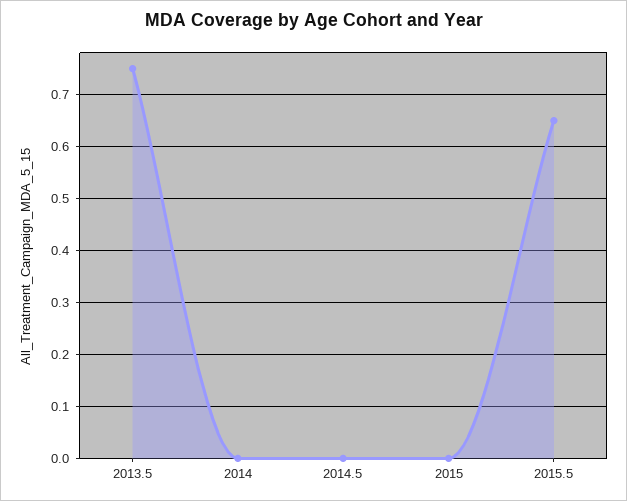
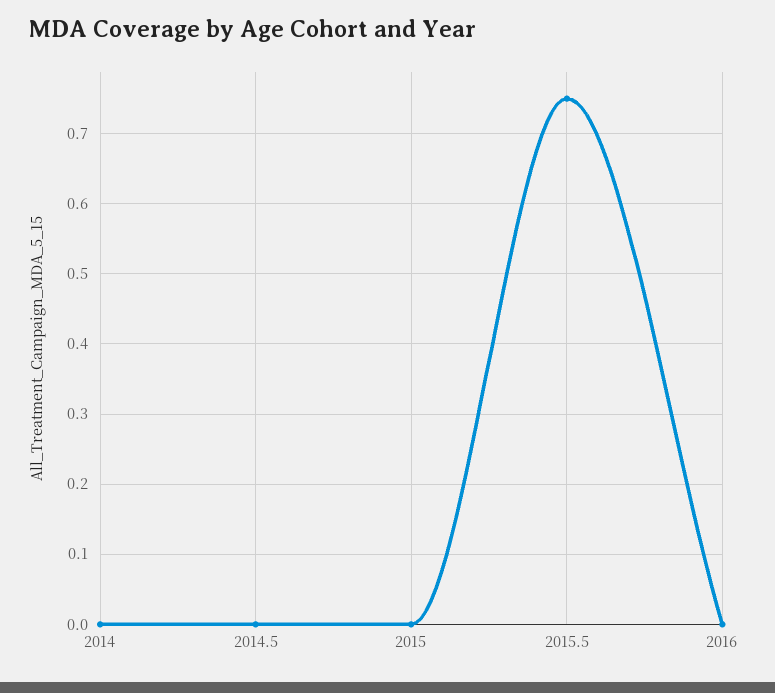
2013.5: 0.75 -> none
2015.5: 0.65 -> 0.75
2016: none -> 0

